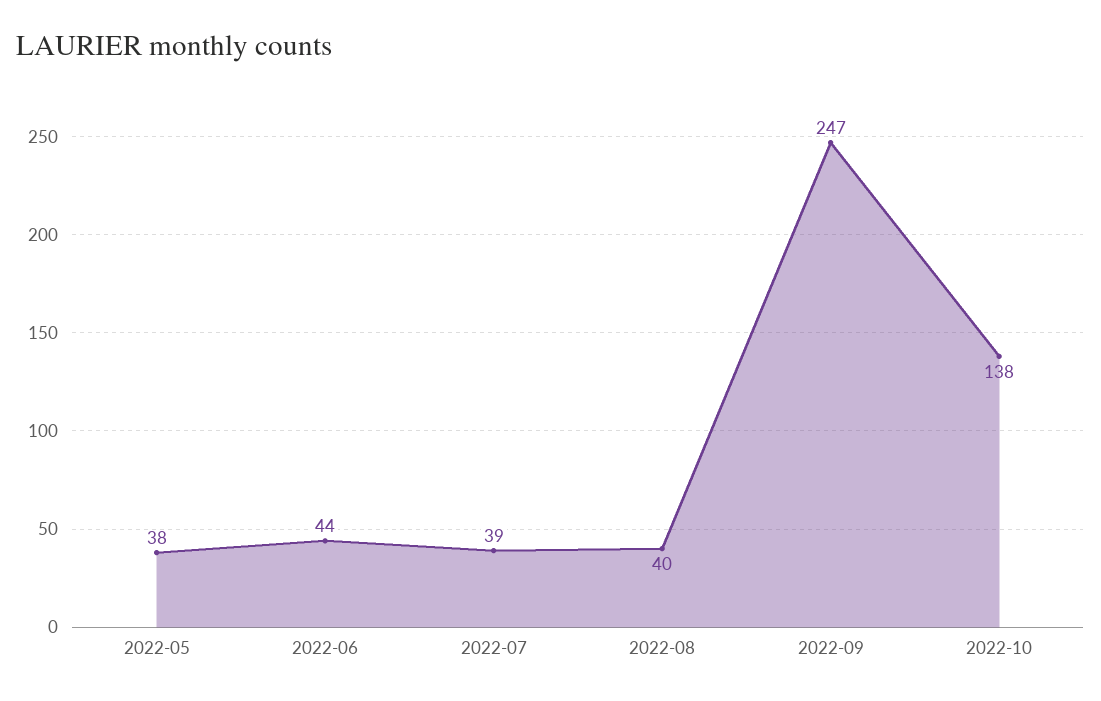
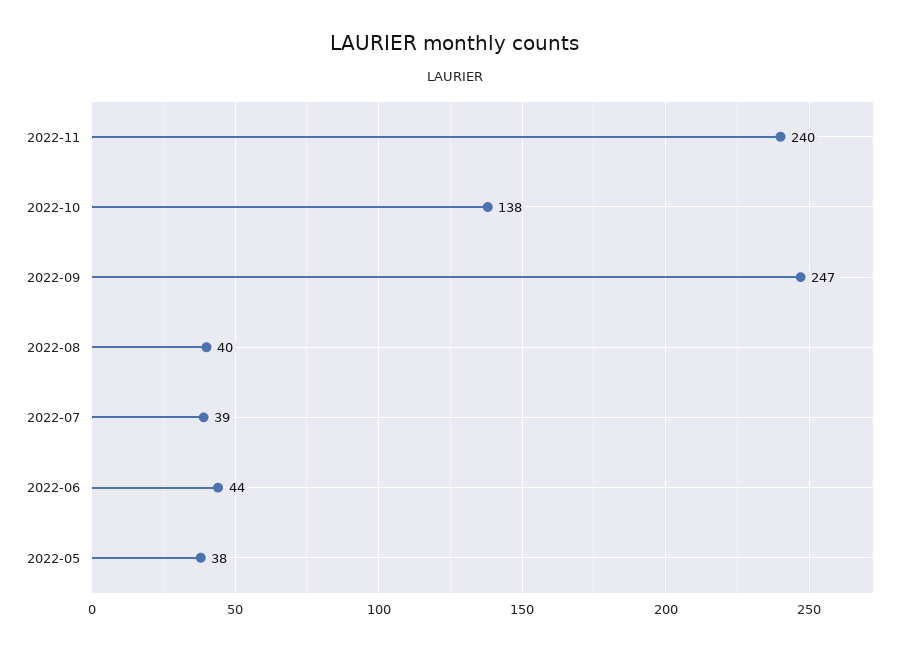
2022-11: none -> 240

